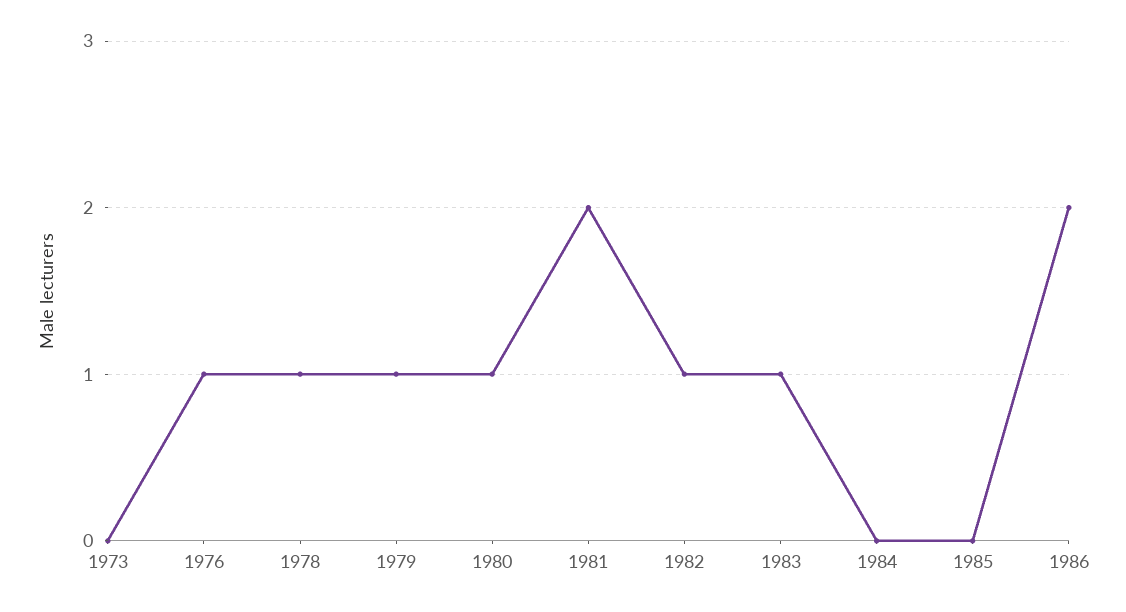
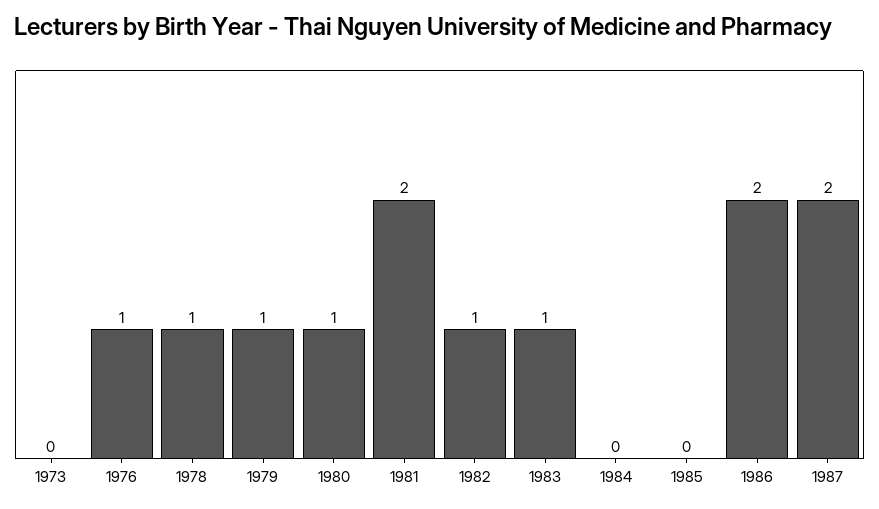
1987: none -> 2

